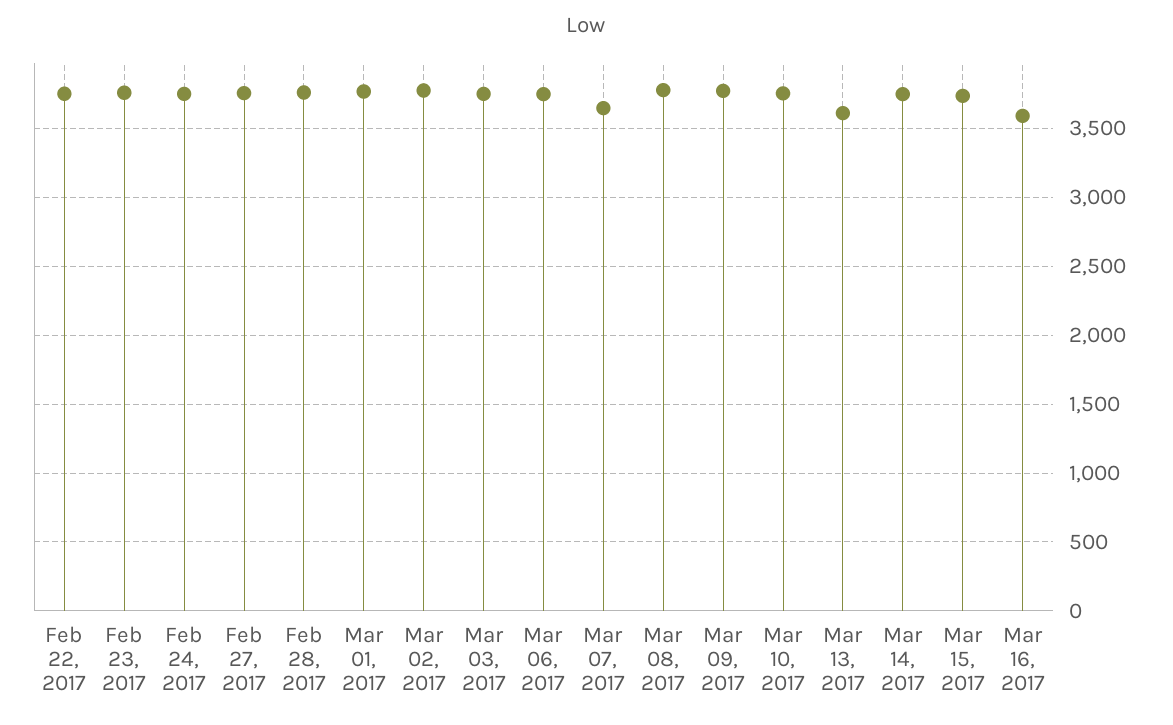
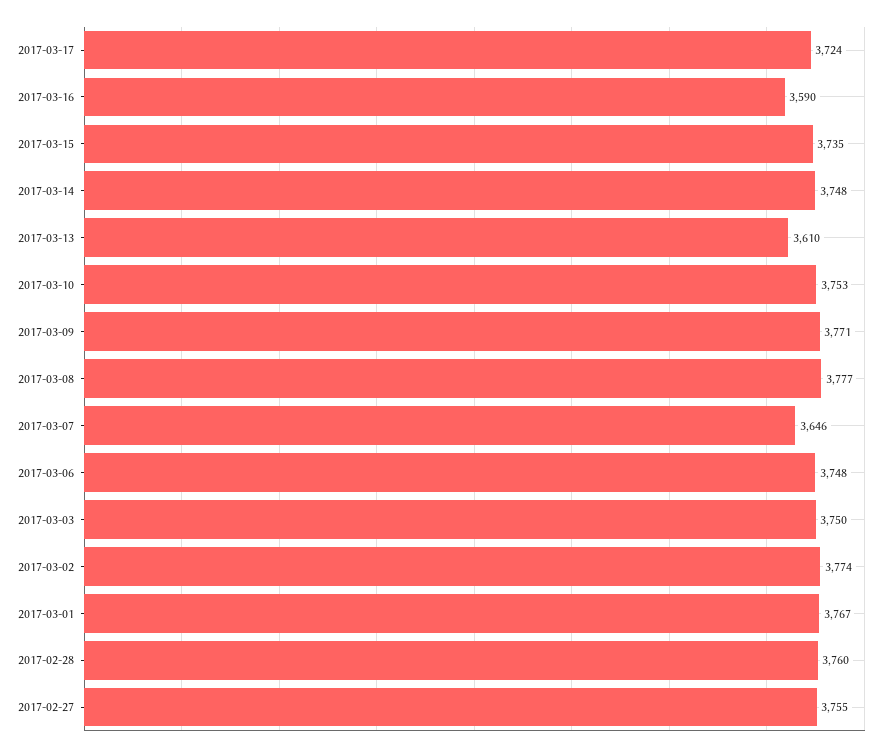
Feb 22, 2017: 3750 -> none
Feb 23, 2017: 3750 -> none
Feb 24, 2017: 3750 -> none
2017-03-17: none -> 3724

